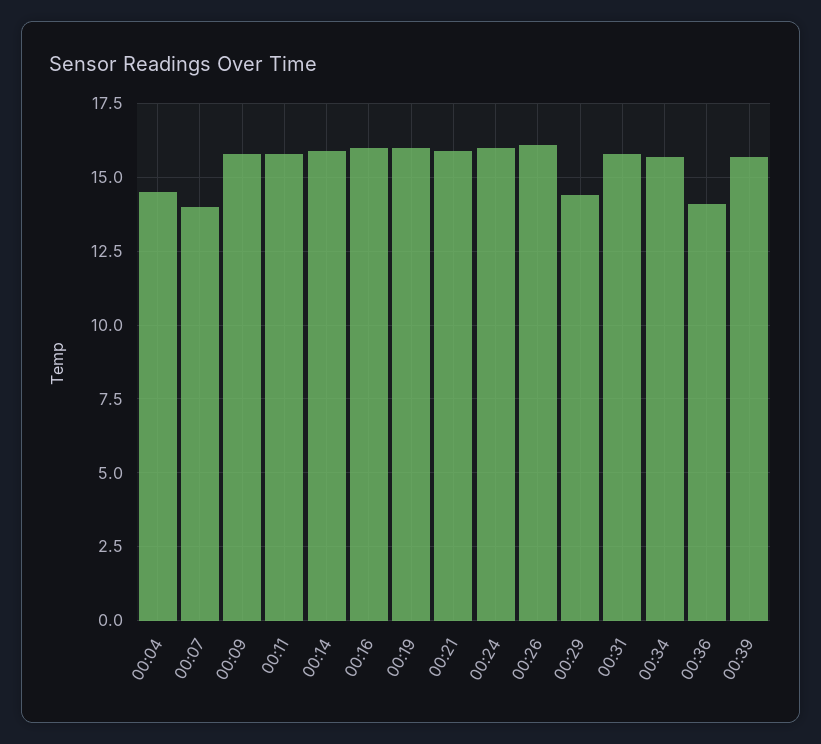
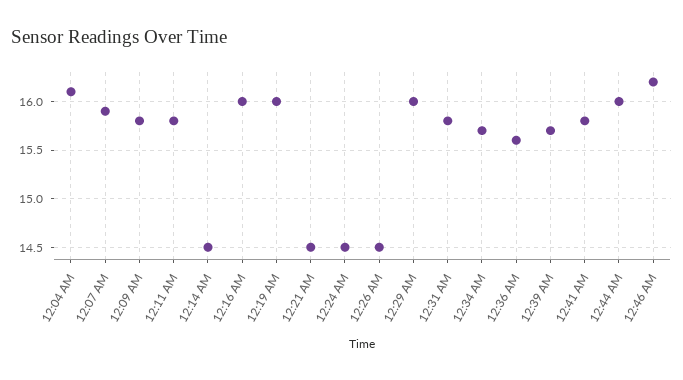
00:04: 14.5 -> 16.1
00:07: 14 -> 15.9
00:14: 16 -> 14.5
00:21: 16 -> 14.5
00:24: 16 -> 14.5
00:26: 16 -> 14.5
00:29: 14.5 -> 16
00:36: 14 -> 15.6
12:41 AM: none -> 15.8
12:44 AM: none -> 16
12:46 AM: none -> 16.2

